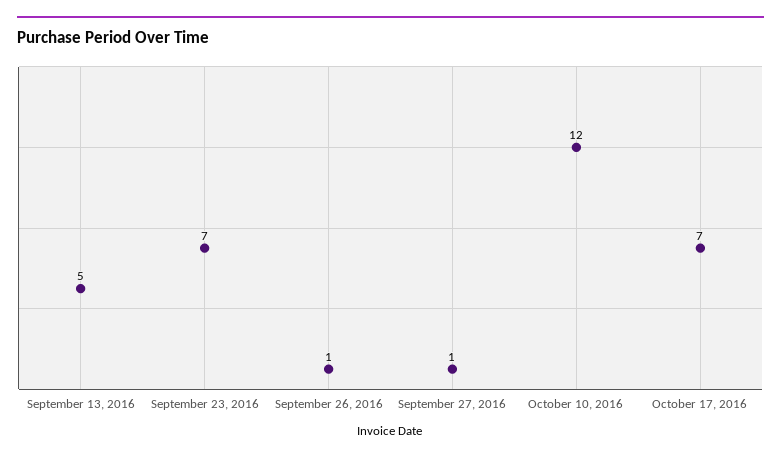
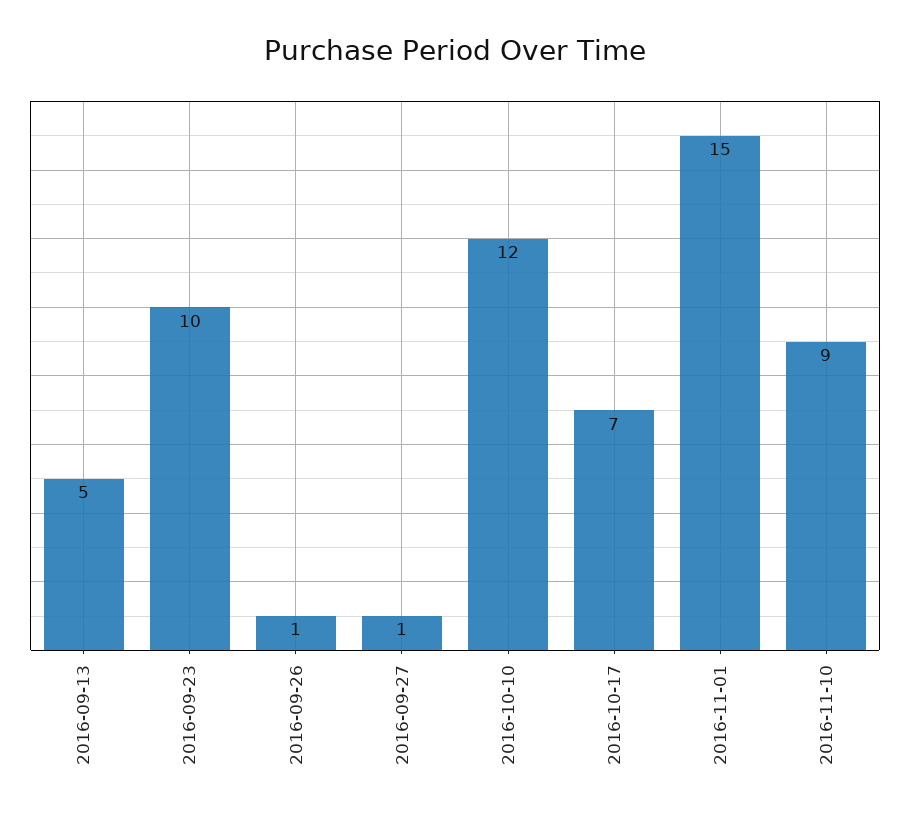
September 23, 2016: 7 -> 10
2016-11-01: none -> 15
2016-11-10: none -> 9

